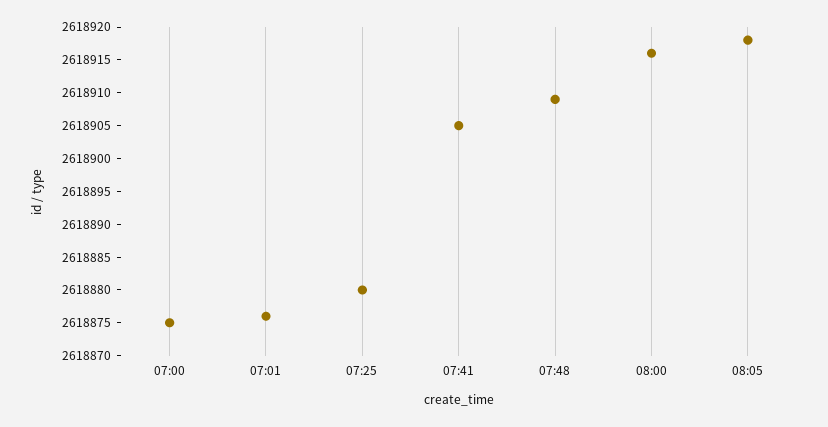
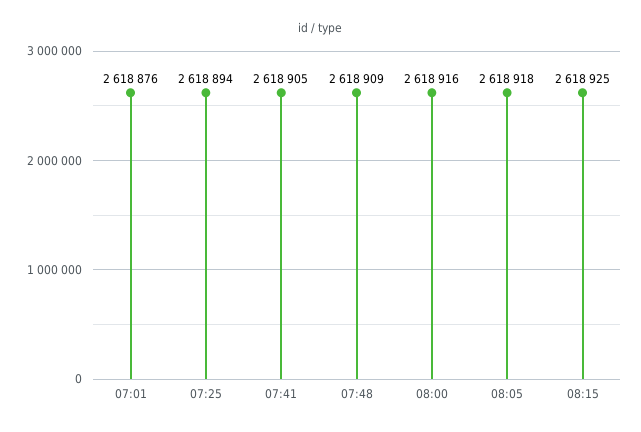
07:00: 2618875 -> none
07:25: 2618880 -> 2618894
08:15: none -> 2618925

